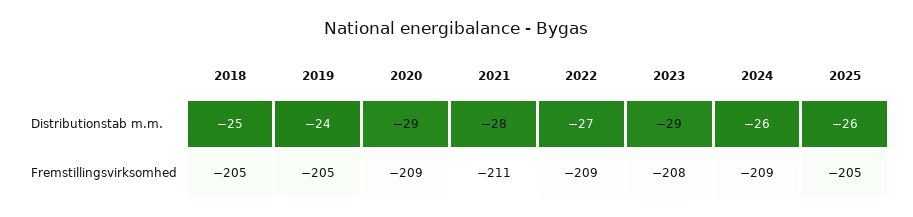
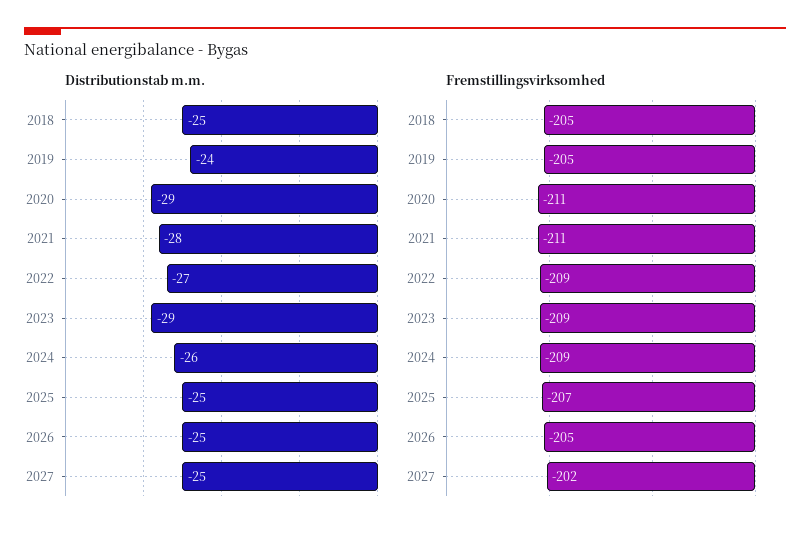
Distributionstab m.m., 2025: -26 -> -25
Fremstillingsvirksomhed, 2020: -209 -> -211
Fremstillingsvirksomhed, 2023: -208 -> -209
Fremstillingsvirksomhed, 2025: -205 -> -207
Distributionstab m.m., 2026: none -> -25
Distributionstab m.m., 2027: none -> -25
Fremstillingsvirksomhed, 2026: none -> -205
Fremstillingsvirksomhed, 2027: none -> -202

